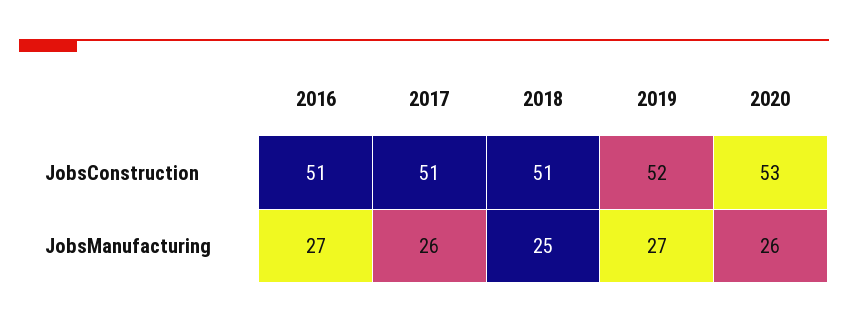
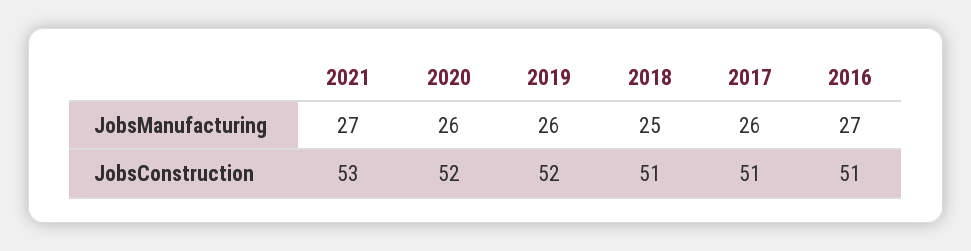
2020, JobsConstruction: 53 -> 52
2019, JobsManufacturing: 27 -> 26
2021, JobsManufacturing: none -> 27
2021, JobsConstruction: none -> 53

